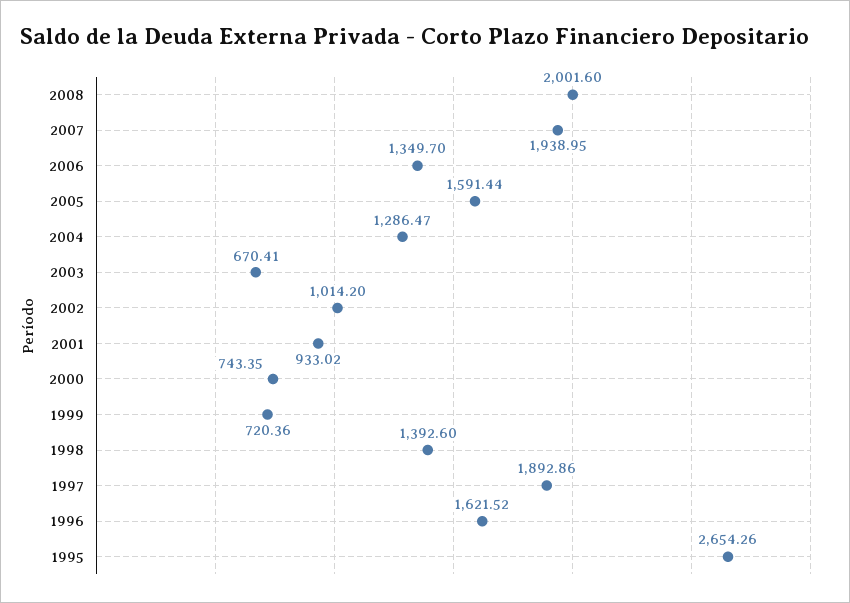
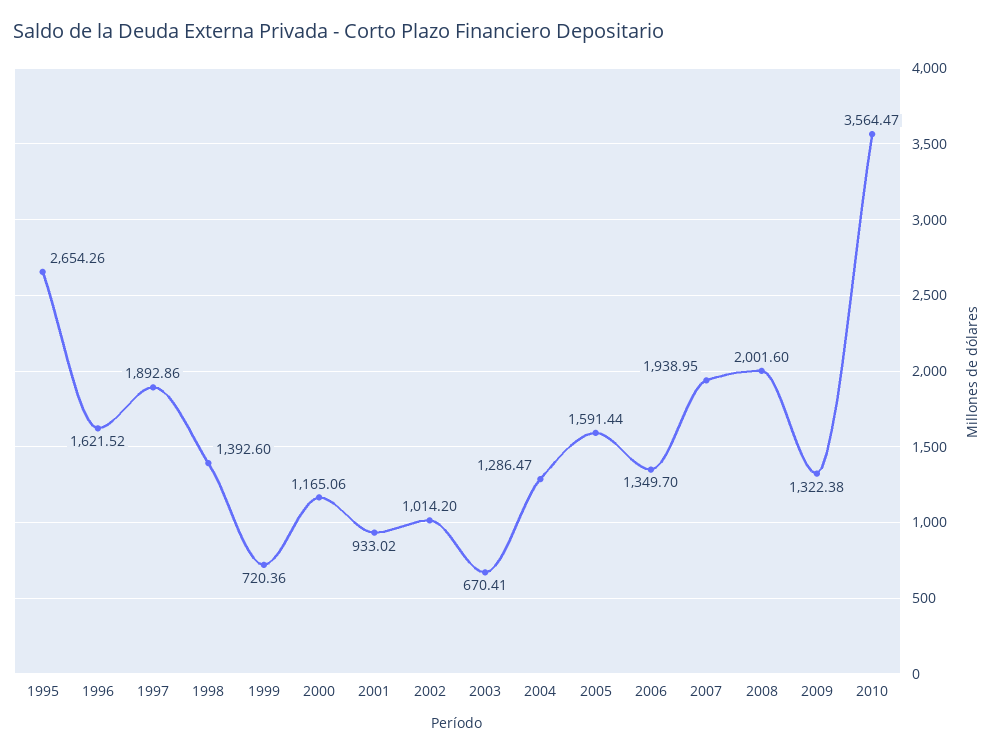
2000: 743.35 -> 1165.06
2009: none -> 1322.38
2010: none -> 3564.47

